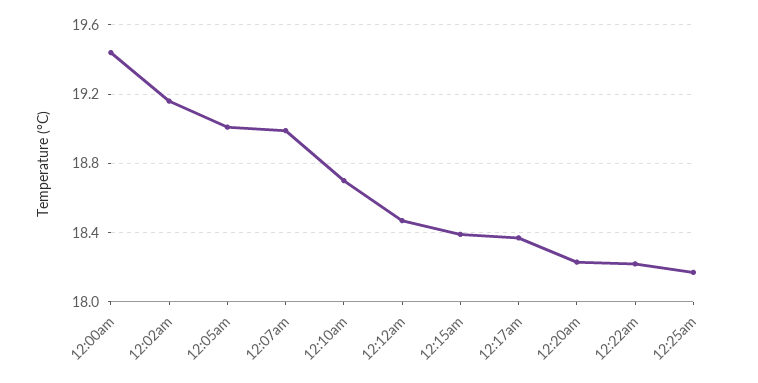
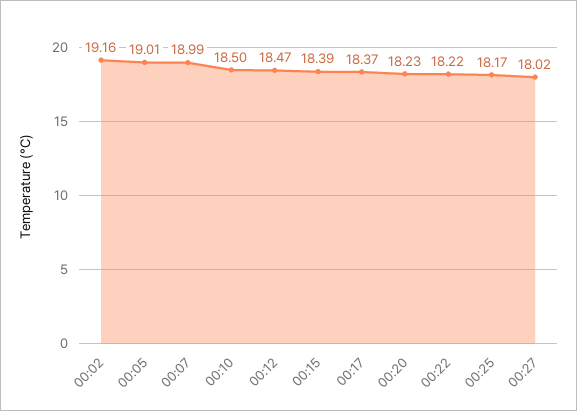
12:00am: 19.45 -> none
12:10am: 18.7 -> 18.5
00:27: none -> 18.02

